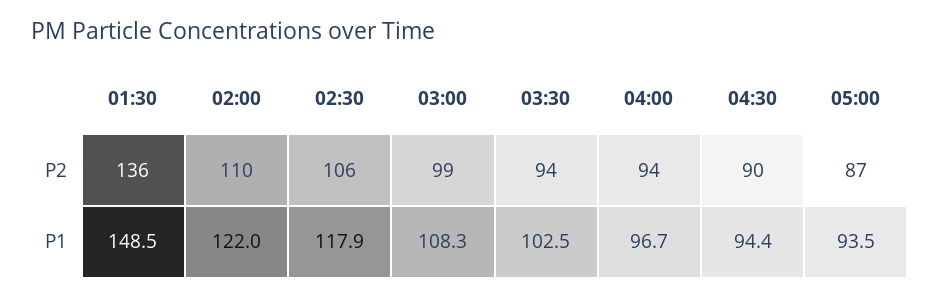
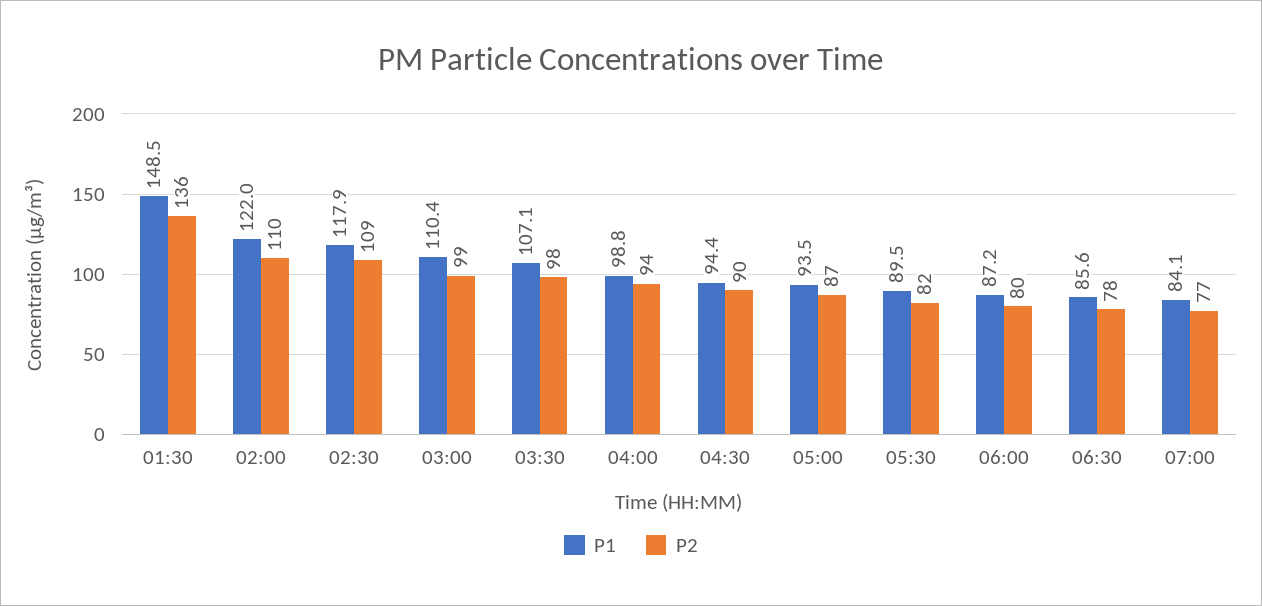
P2, 02:30: 106 -> 109
P2, 03:30: 94 -> 98
P1, 03:00: 108.3 -> 110.4
P1, 03:30: 102.5 -> 107.1
P1, 04:00: 96.7 -> 98.8
P1, 05:30: none -> 89.5
P2, 05:30: none -> 82
P1, 06:00: none -> 87.2
P2, 06:00: none -> 80
P1, 06:30: none -> 85.6
P2, 06:30: none -> 78
P1, 07:00: none -> 84.1
P2, 07:00: none -> 77

